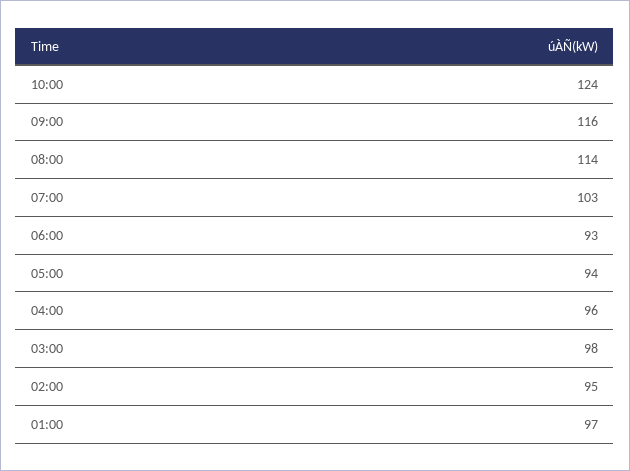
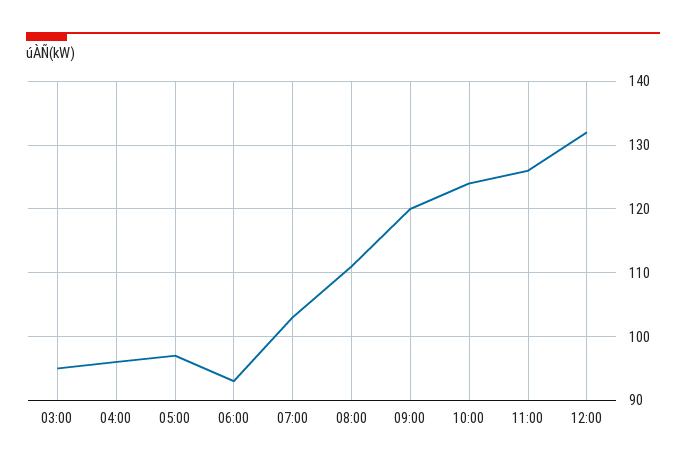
09:00: 116 -> 120
08:00: 114 -> 111
05:00: 94 -> 97
03:00: 98 -> 95
02:00: 95 -> none
01:00: 97 -> none
11:00: none -> 126
12:00: none -> 132

